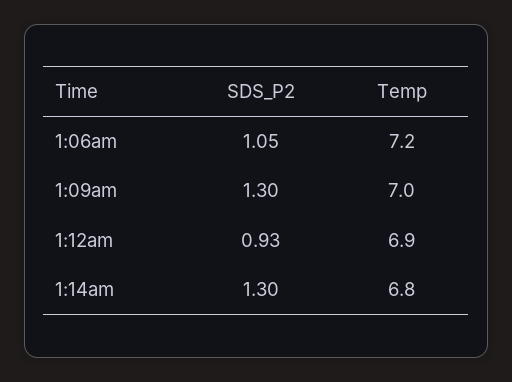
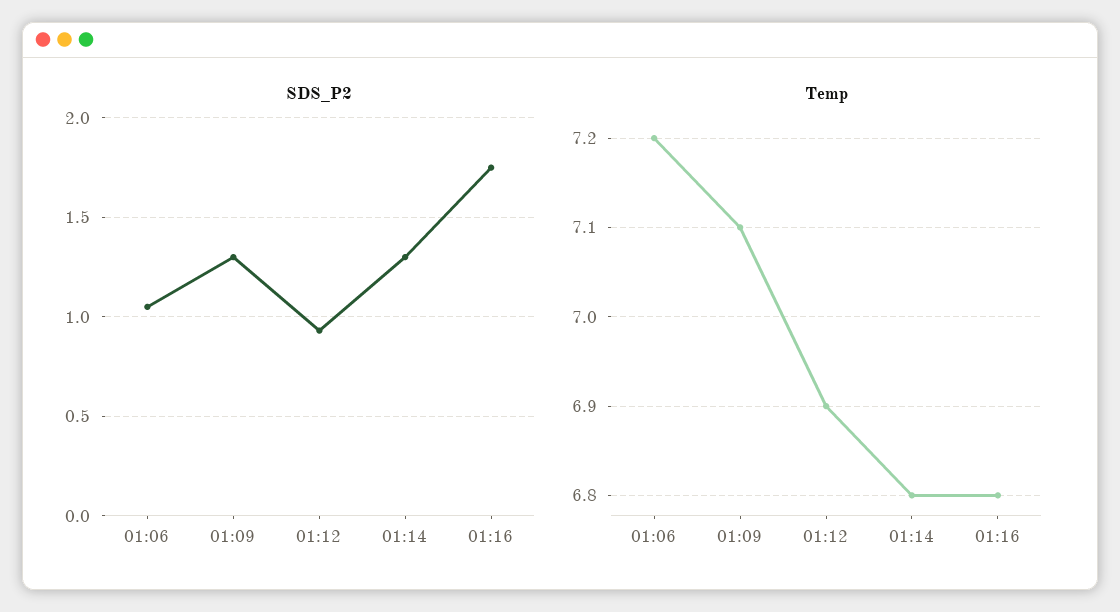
Temp, 1:09am: 7 -> 7.1
SDS_P2, 01:16: none -> 1.75
Temp, 01:16: none -> 6.8

